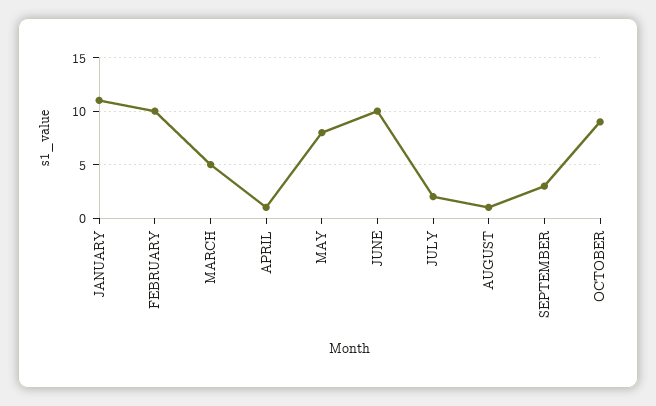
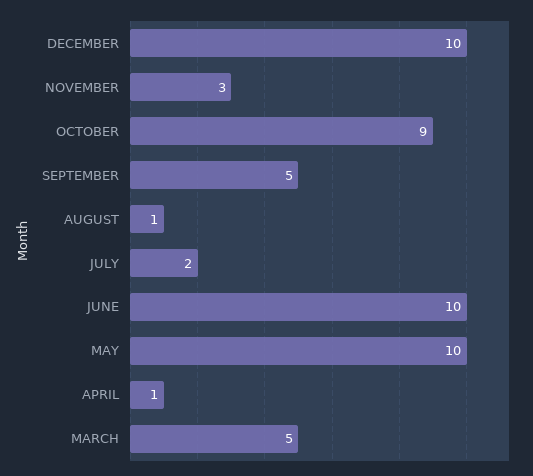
JANUARY: 11 -> none
FEBRUARY: 10 -> none
MAY: 8 -> 10
SEPTEMBER: 3 -> 5
DECEMBER: none -> 10
NOVEMBER: none -> 3

